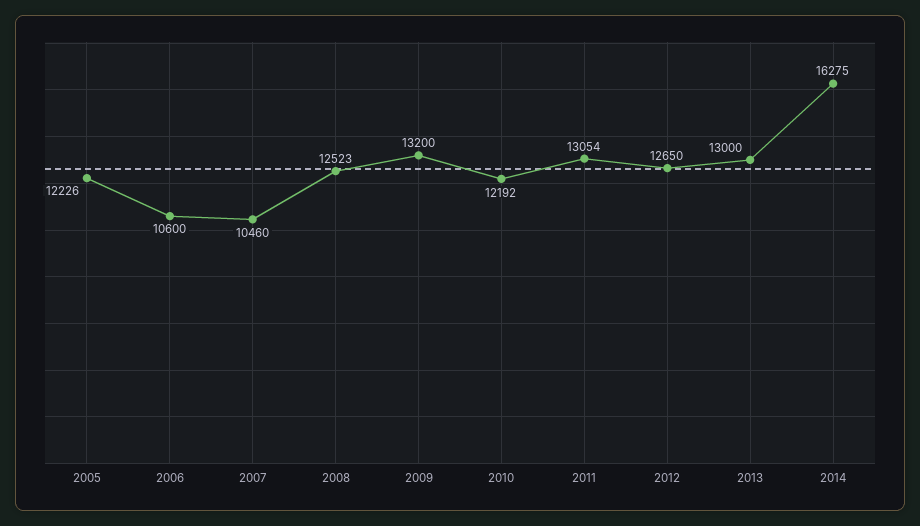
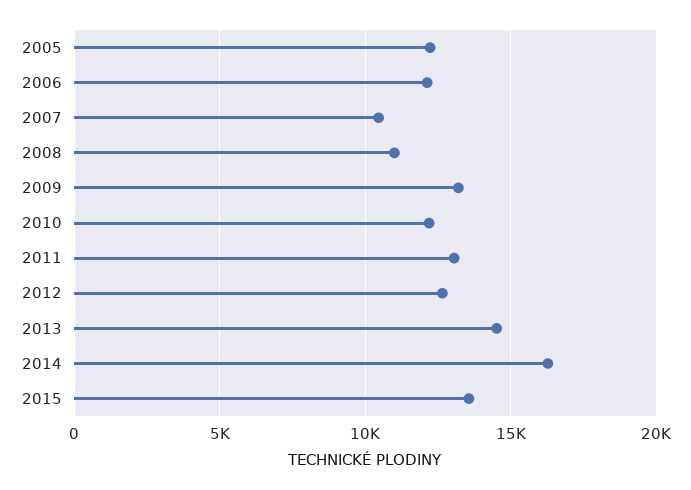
2006: 10600 -> 12000
2008: 12523 -> 11000
2013: 13000 -> 14500
2015: none -> 13500

